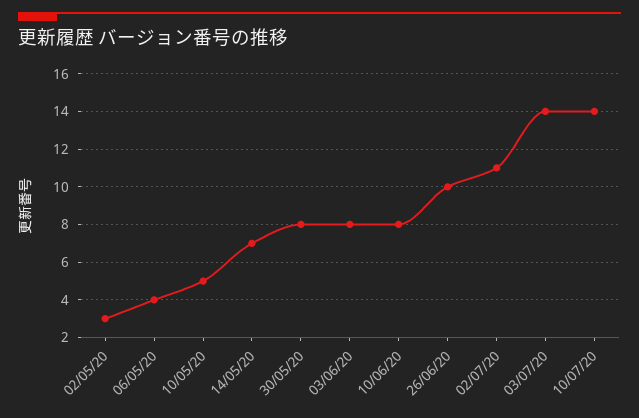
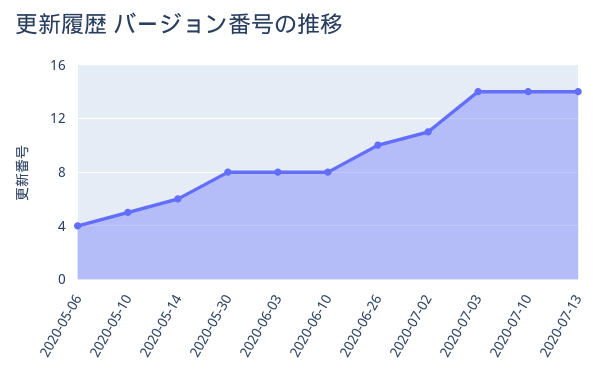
02/05/20: 3 -> none
14/05/20: 7 -> 6
2020-07-13: none -> 14

